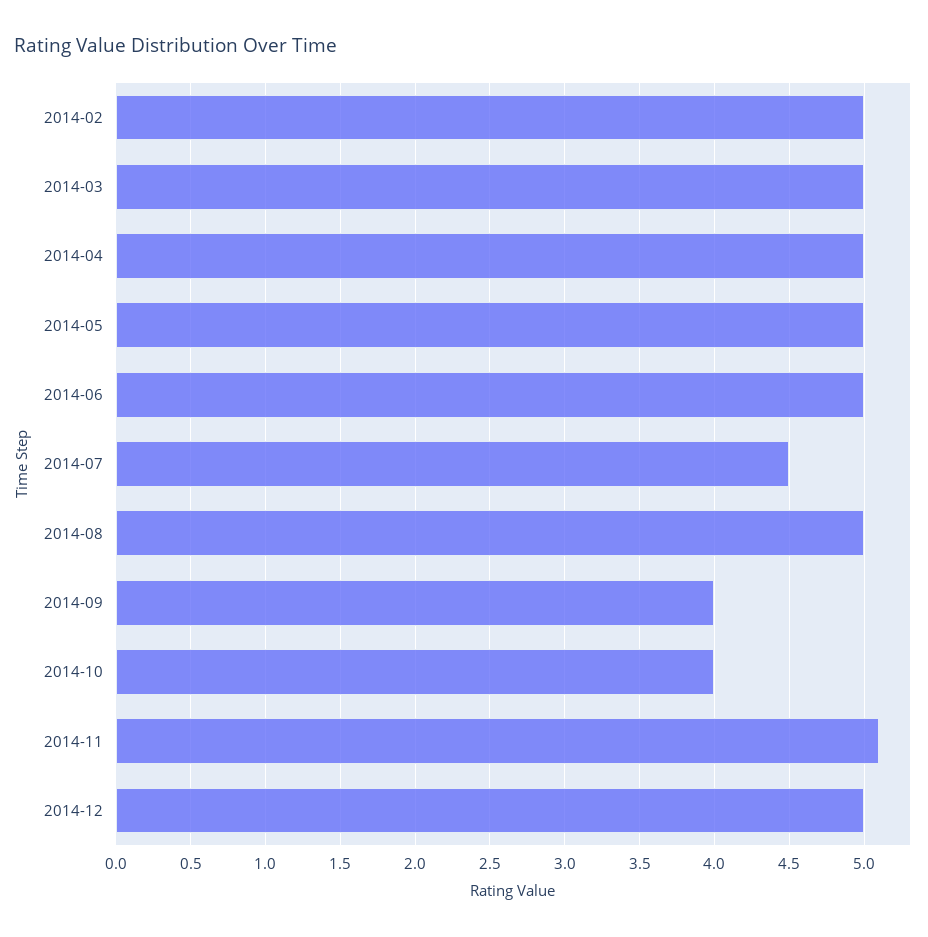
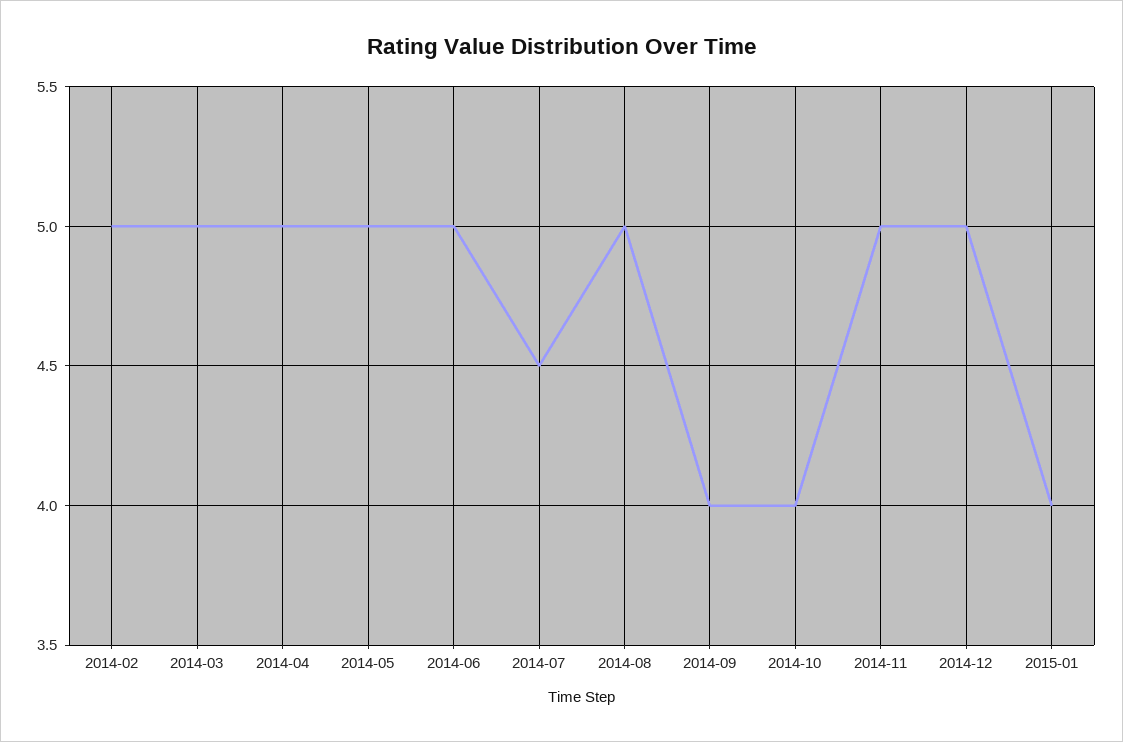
2014-11: 5.1 -> 5
2015-01: none -> 4

